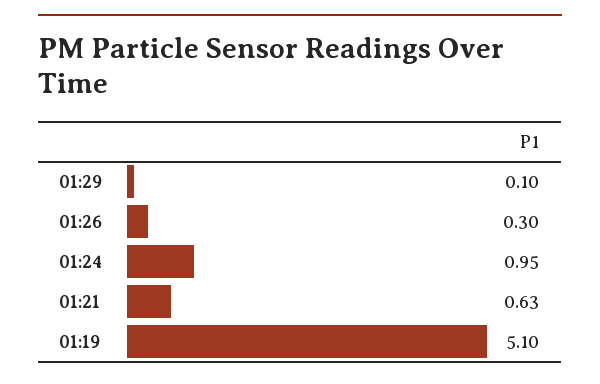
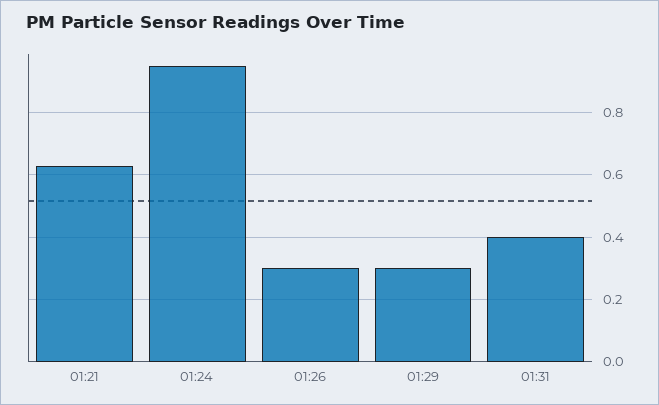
01:29: 0.1 -> 0.3
01:19: 5.1 -> none
01:31: none -> 0.4

